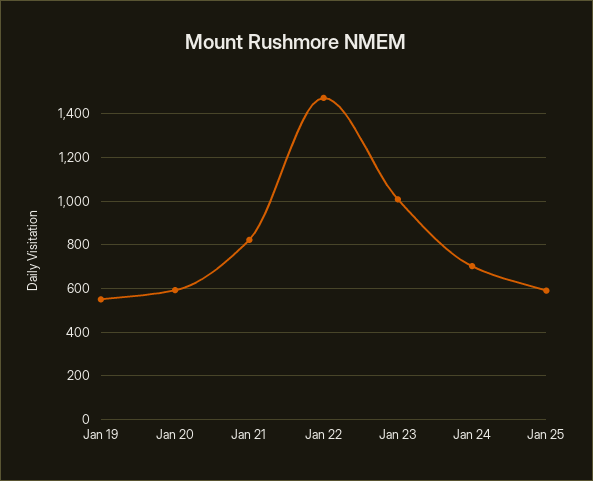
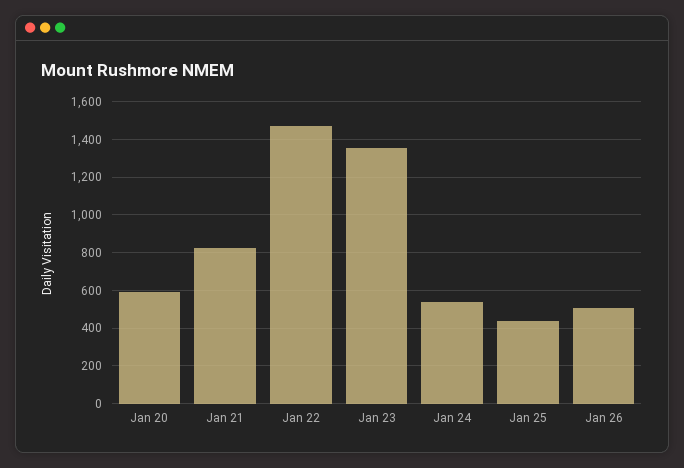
Jan 19: 550 -> none
Jan 23: 1000 -> 1350
Jan 24: 700 -> 550
Jan 25: 600 -> 450
Jan 26: none -> 500

